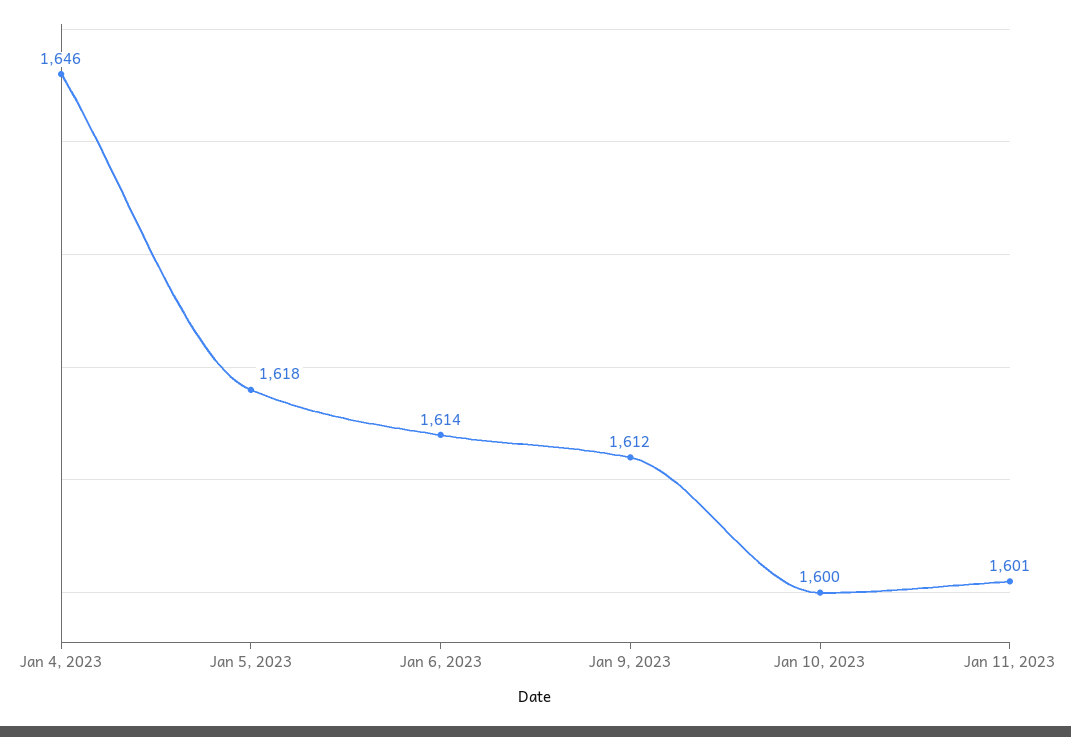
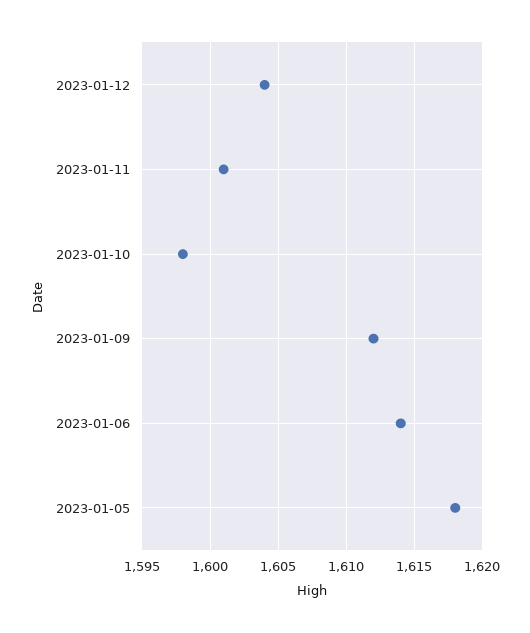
Jan 4, 2023: 1646 -> none
Jan 10, 2023: 1600 -> 1598
2023-01-12: none -> 1604

